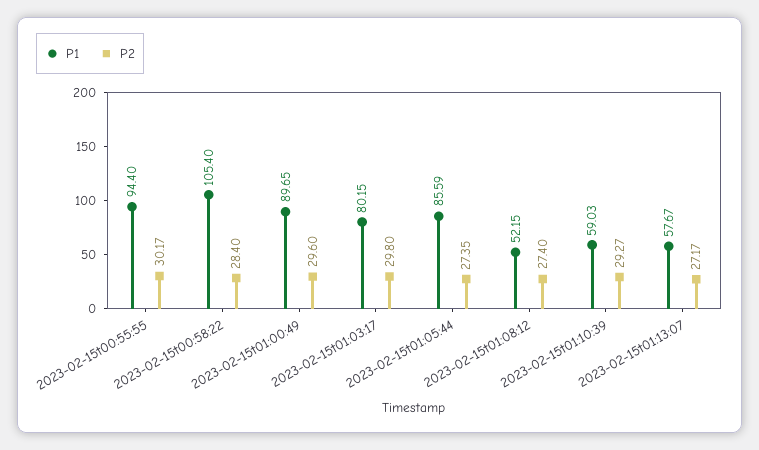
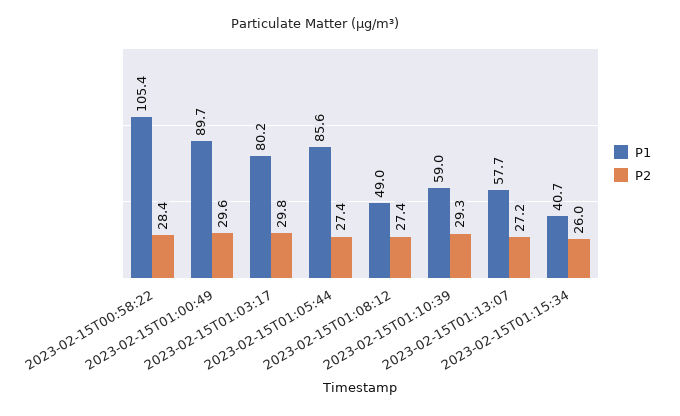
P1, 2023-02-15t00:55:55: 94.4 -> none
P2, 2023-02-15t00:55:55: 30.17 -> none
P1, 2023-02-15t01:08:12: 52.15 -> 49
P1, 2023-02-15T01:15:34: none -> 40.7
P2, 2023-02-15T01:15:34: none -> 26

